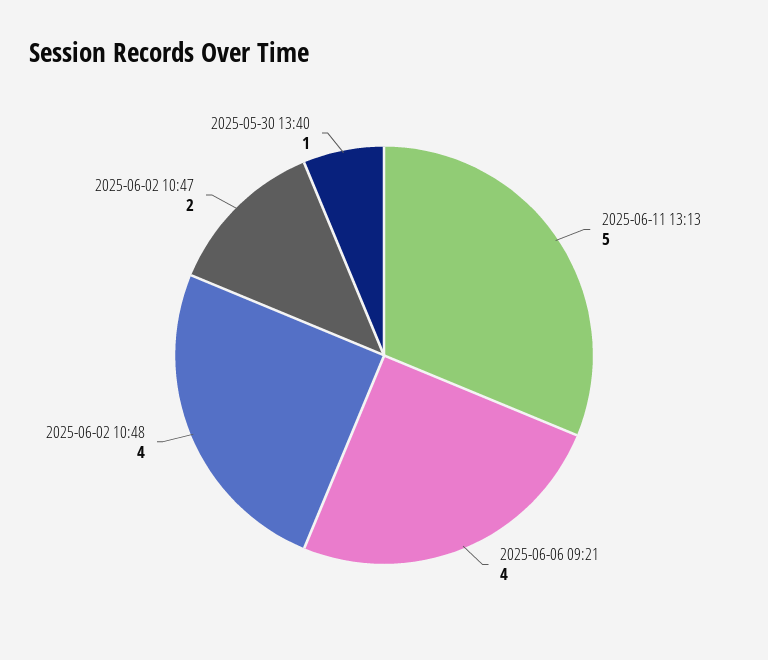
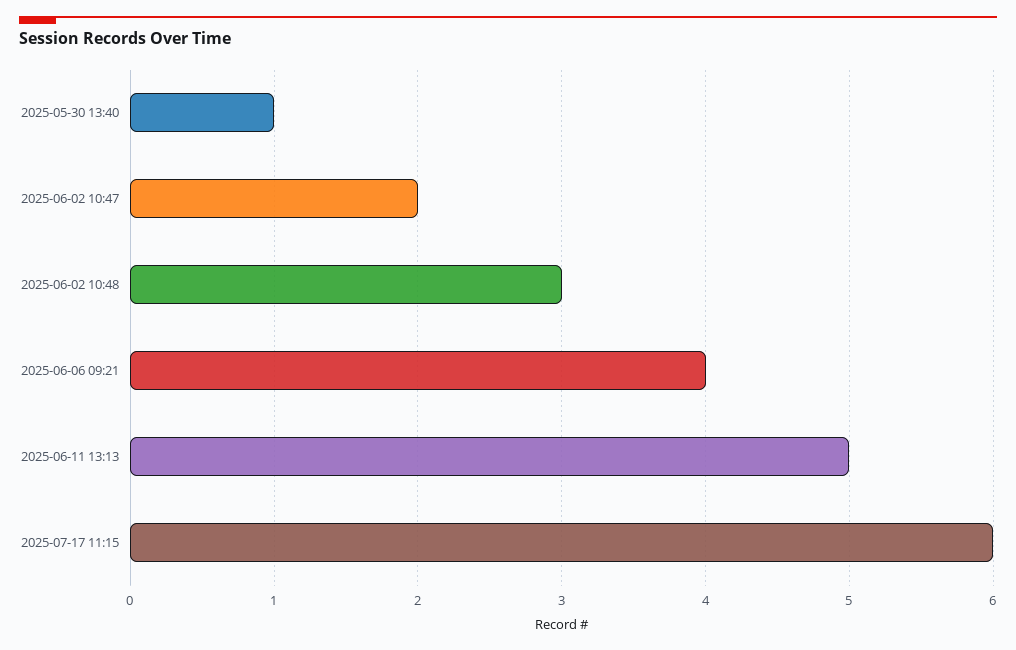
2025-06-02 10:48: 4 -> 3
2025-07-17 11:15: none -> 6

